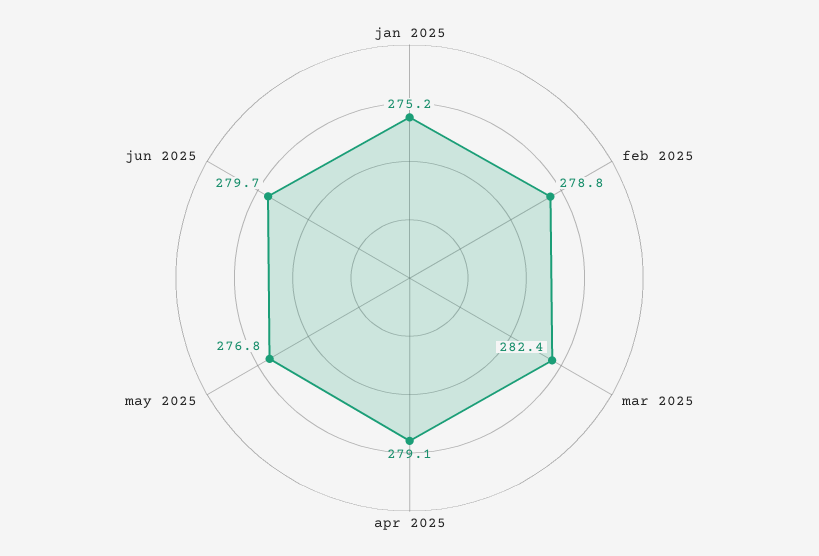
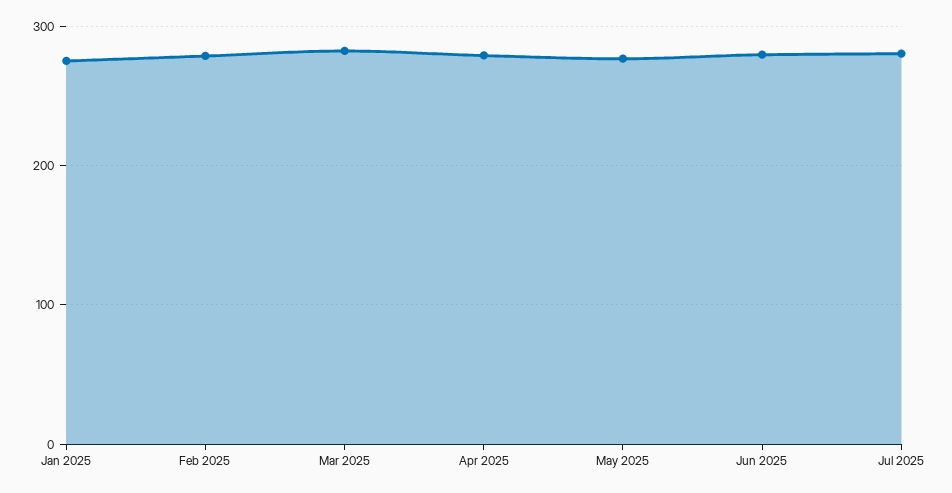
Jul 2025: none -> 280

